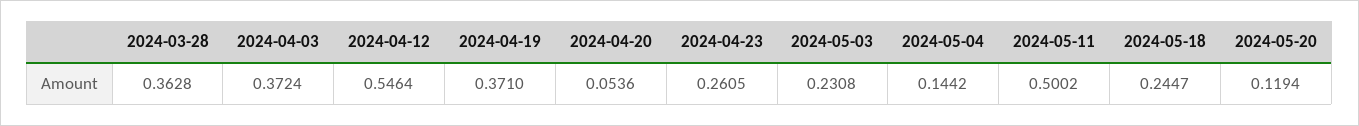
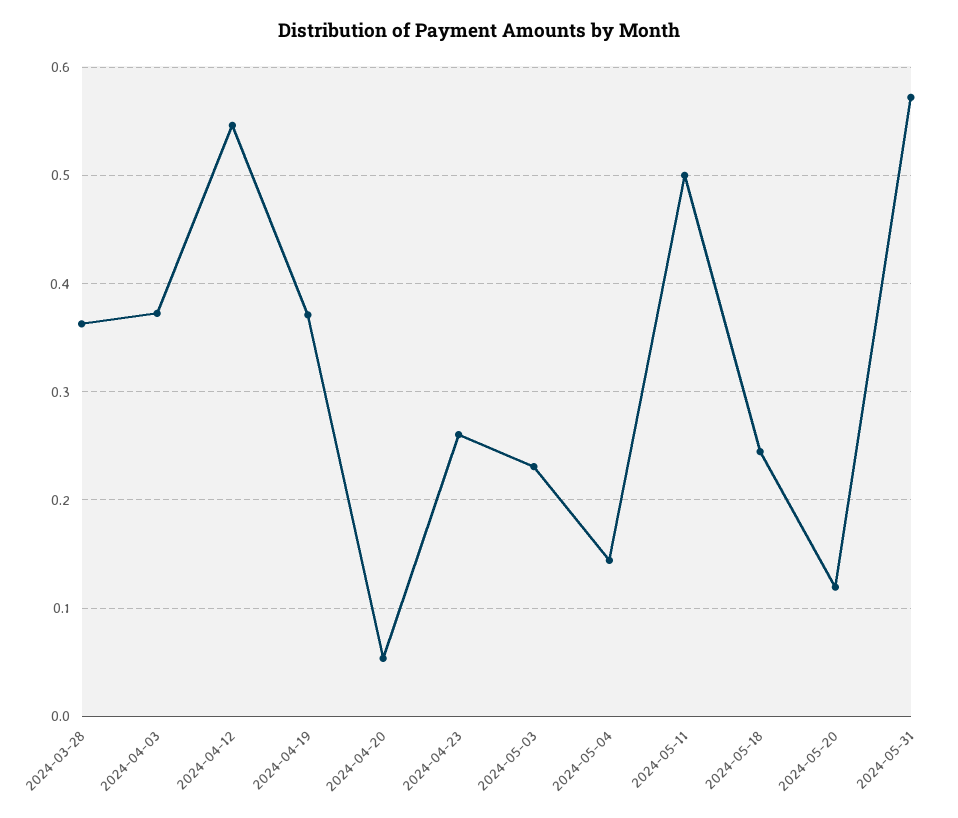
2024-05-31: none -> 0.57

